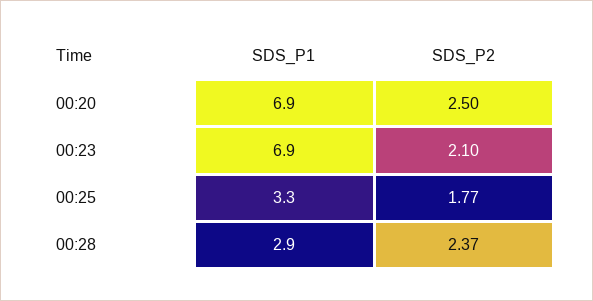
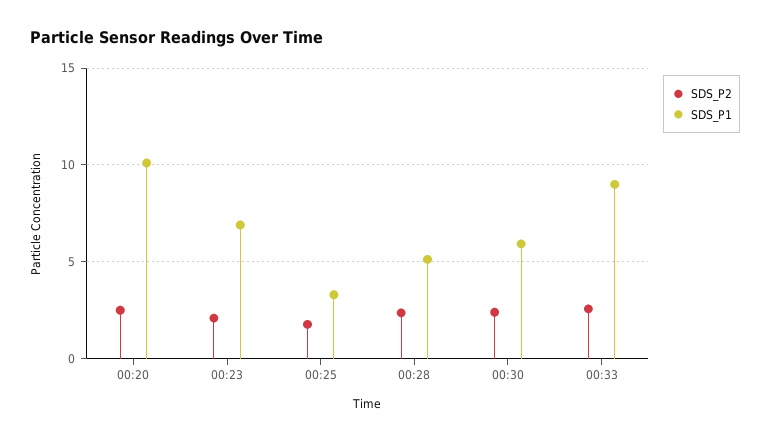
SDS_P1, 00:20: 6.9 -> 10
SDS_P1, 00:28: 2.9 -> 5
SDS_P2, 00:30: none -> 2.5
SDS_P1, 00:30: none -> 6
SDS_P2, 00:33: none -> 2.5
SDS_P1, 00:33: none -> 9

